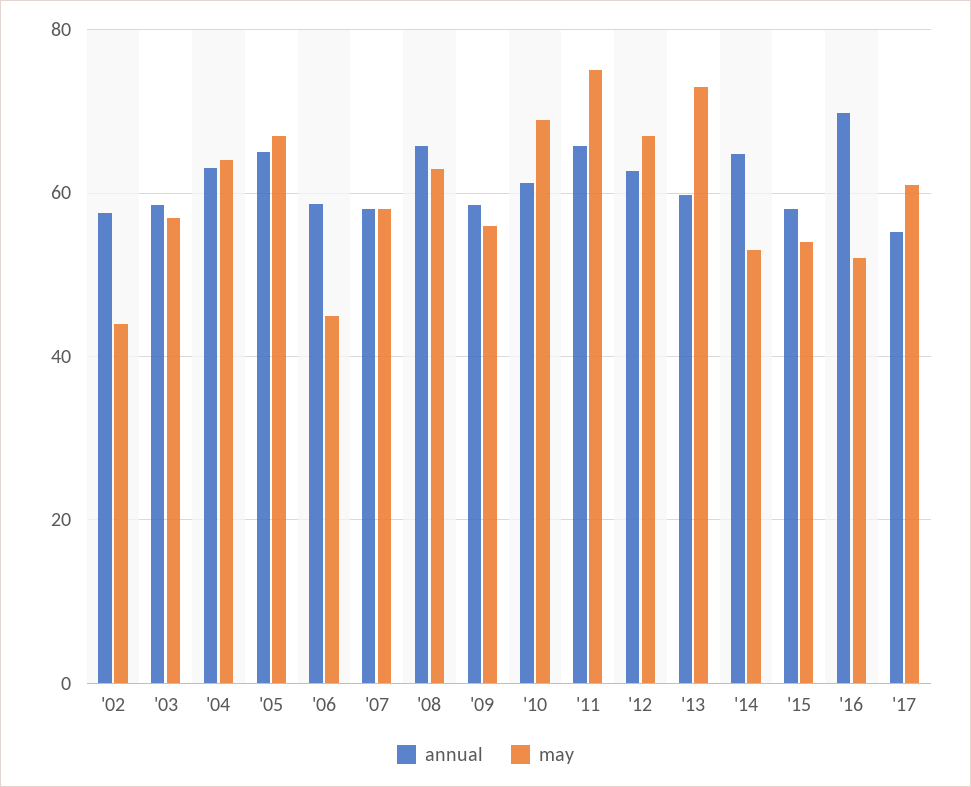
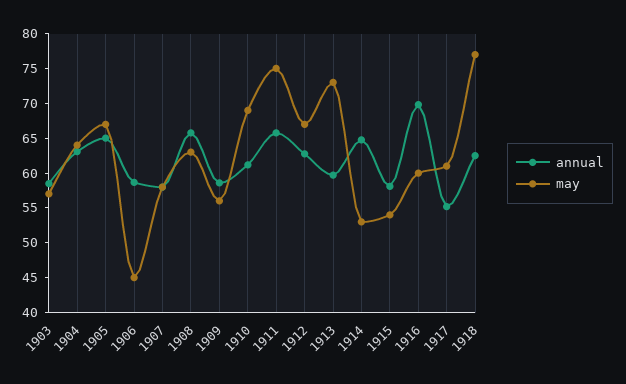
annual, '02: 58 -> none
may, '02: 44 -> none
may, '16: 52 -> 60
annual, 1918: none -> 62.5
may, 1918: none -> 77.5

